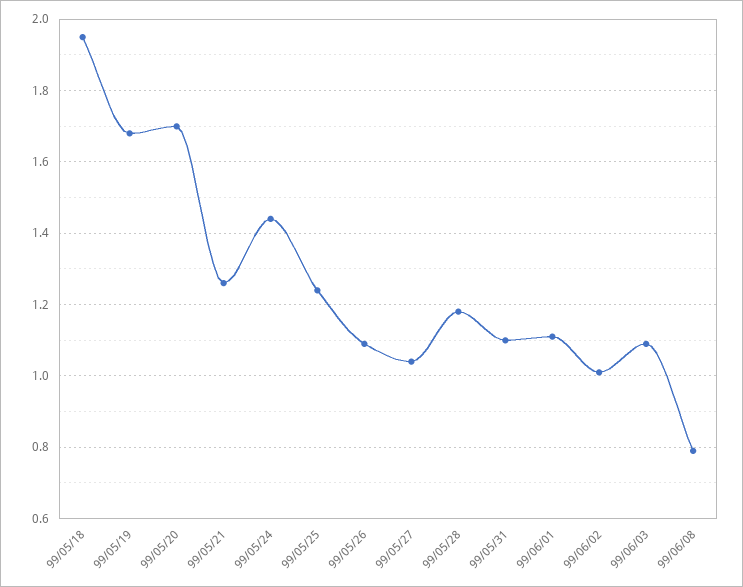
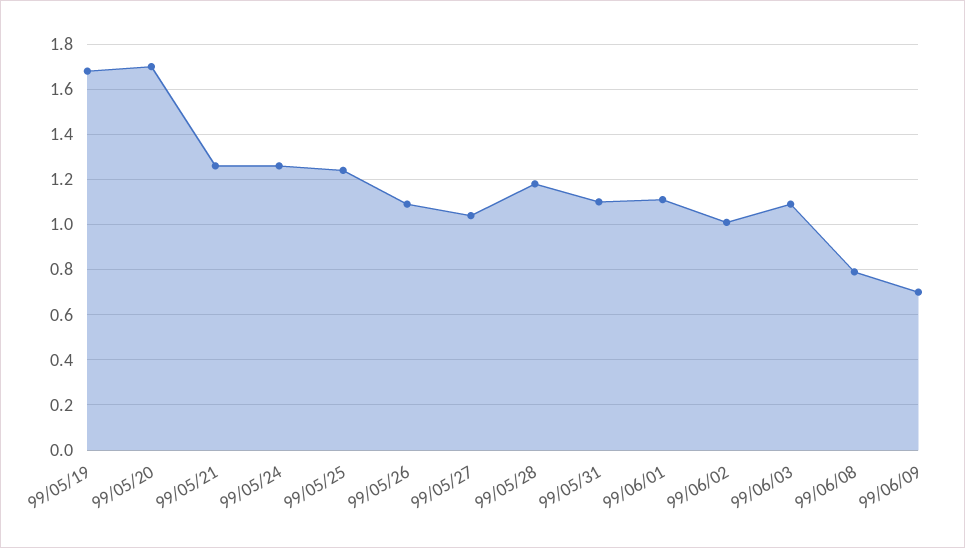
99/05/18: 1.95 -> none
99/05/24: 1.45 -> 1.25
99/06/09: none -> 0.7

